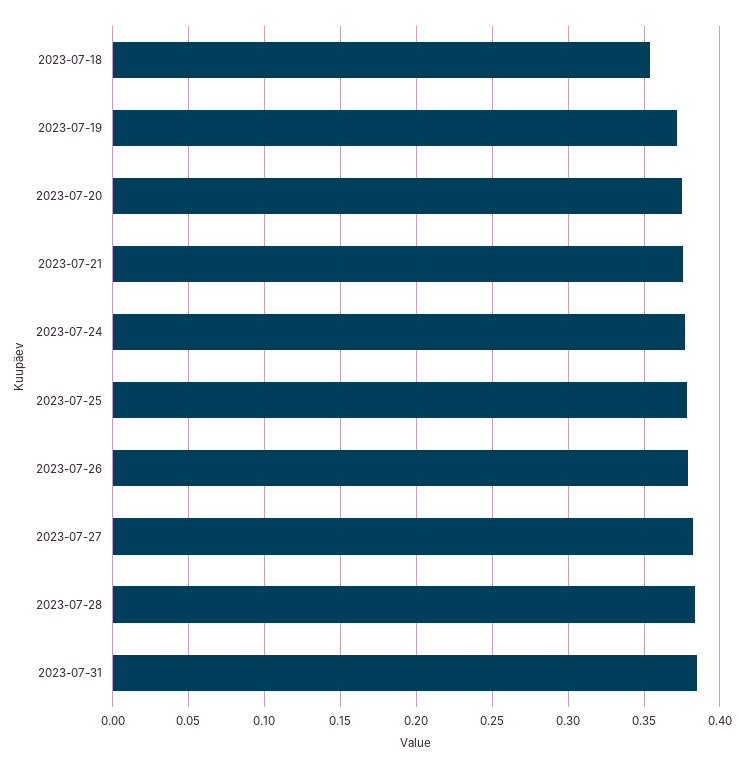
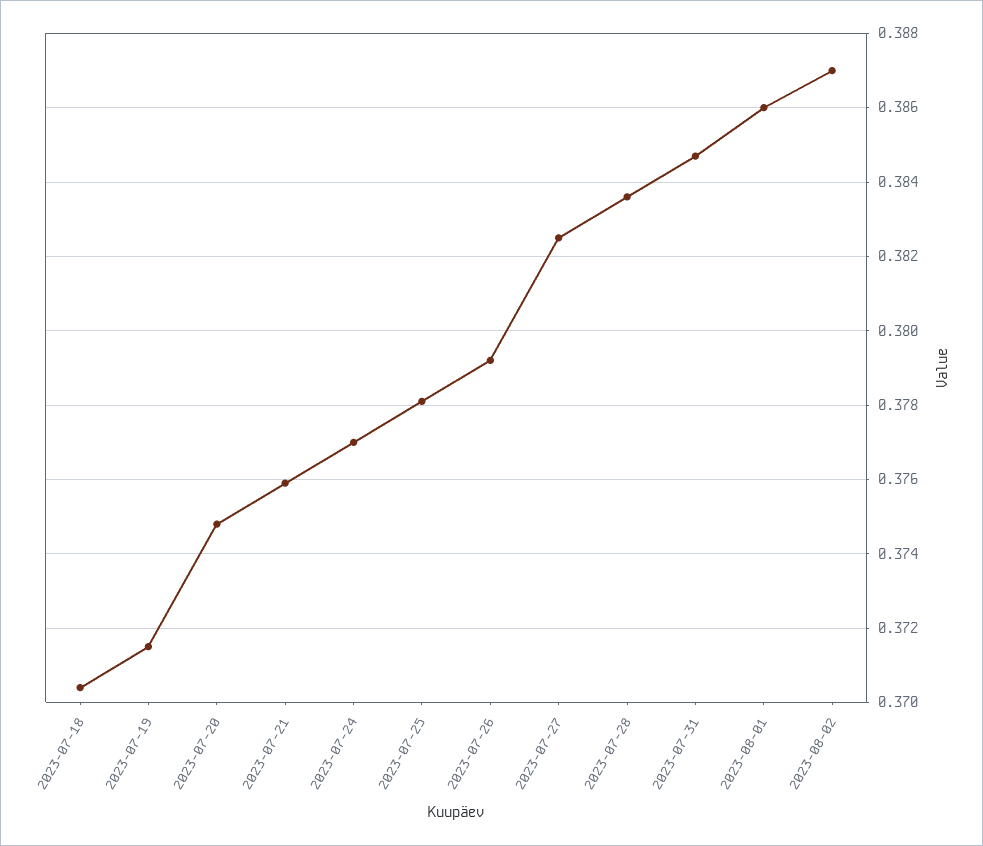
2023-07-18: 0.355 -> 0.3705
2023-08-01: none -> 0.386
2023-08-02: none -> 0.387

